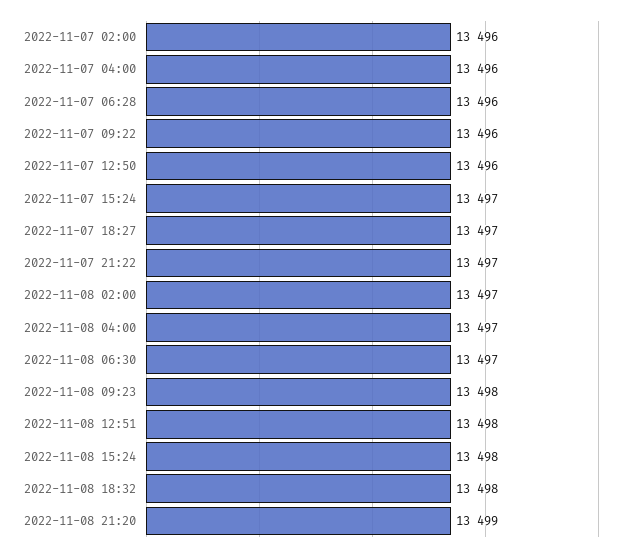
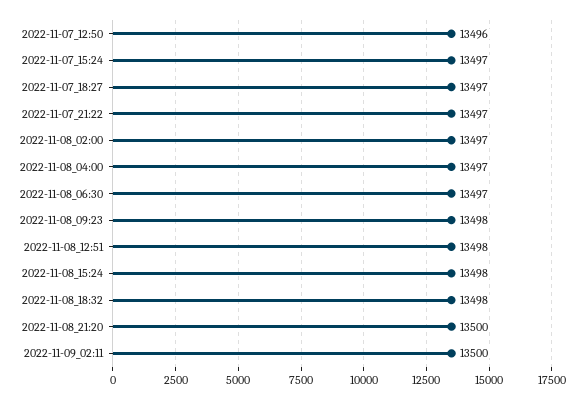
2022-11-07 02:00: 13496 -> none
2022-11-07 04:00: 13496 -> none
2022-11-07 06:28: 13496 -> none
2022-11-07 09:22: 13496 -> none
2022-11-08 21:20: 13499 -> 13500
2022-11-09_02:11: none -> 13500

